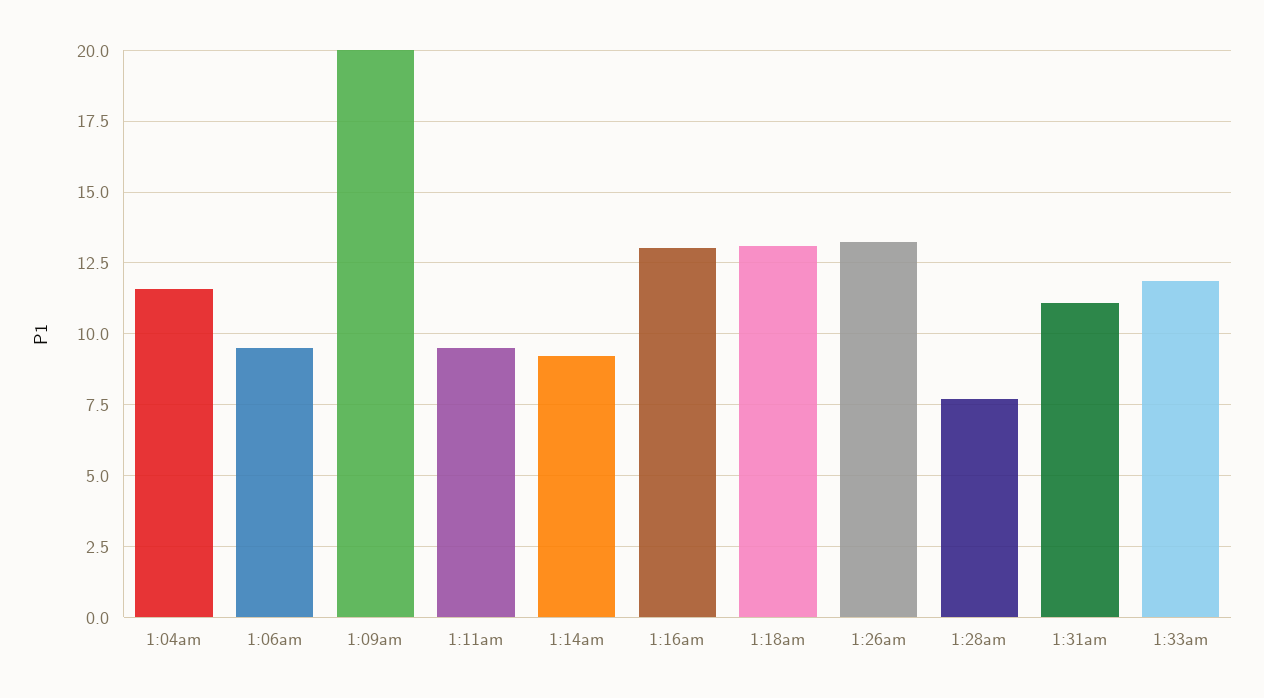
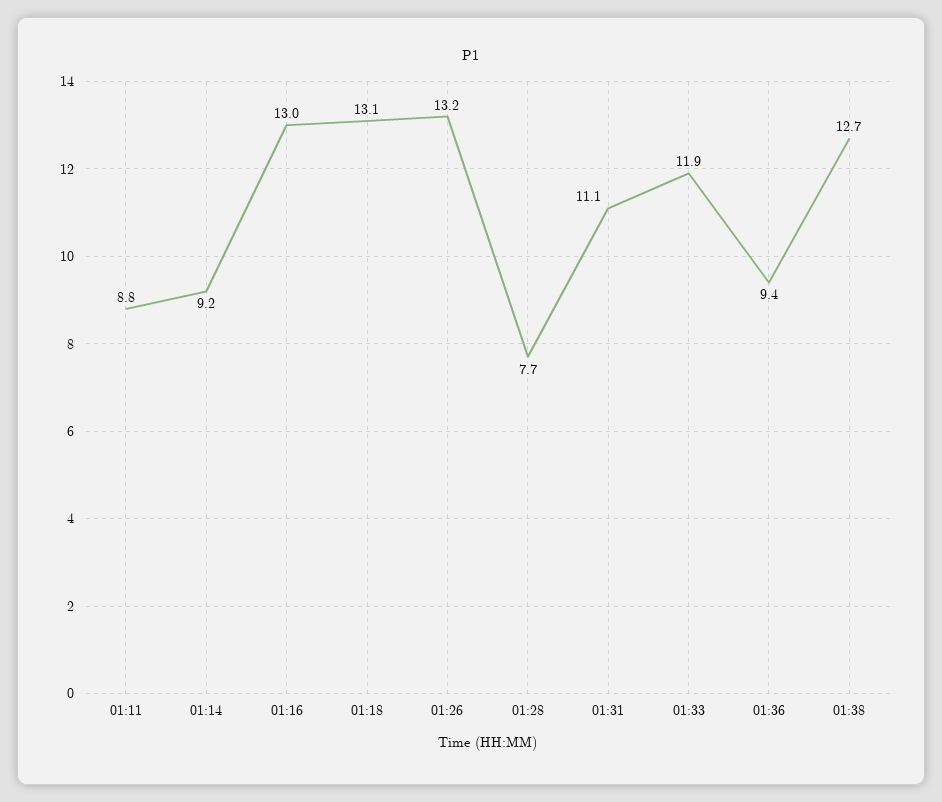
1:04am: 11.5 -> none
1:06am: 9.5 -> none
1:09am: 20 -> none
1:11am: 9.5 -> 8.8
01:36: none -> 9.4
01:38: none -> 12.7

